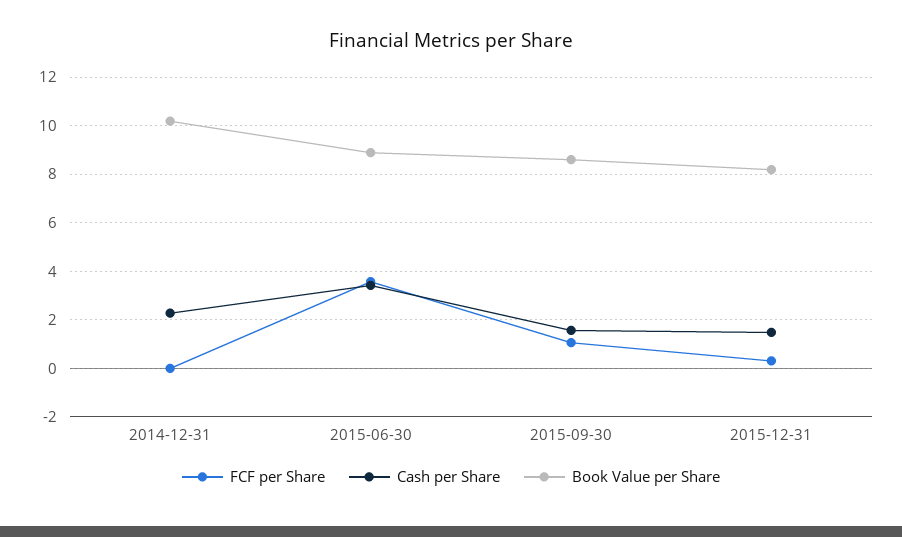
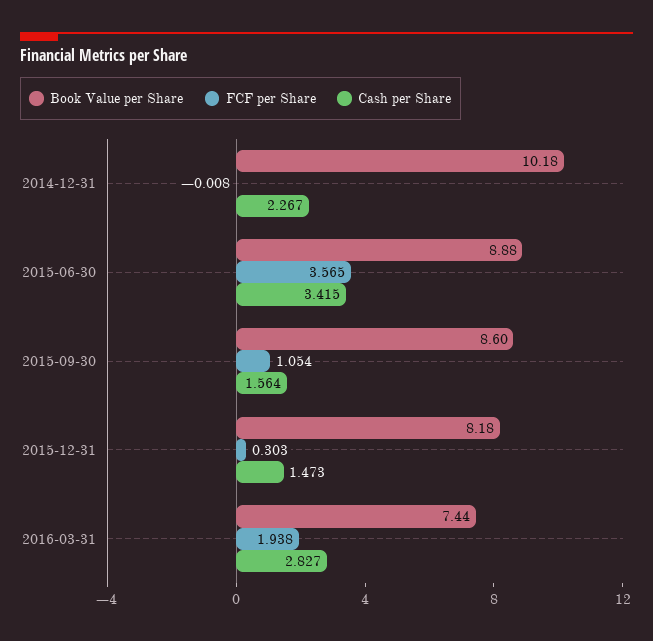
Book Value per Share, 2016-03-31: none -> 7.44
FCF per Share, 2016-03-31: none -> 1.938
Cash per Share, 2016-03-31: none -> 2.827

